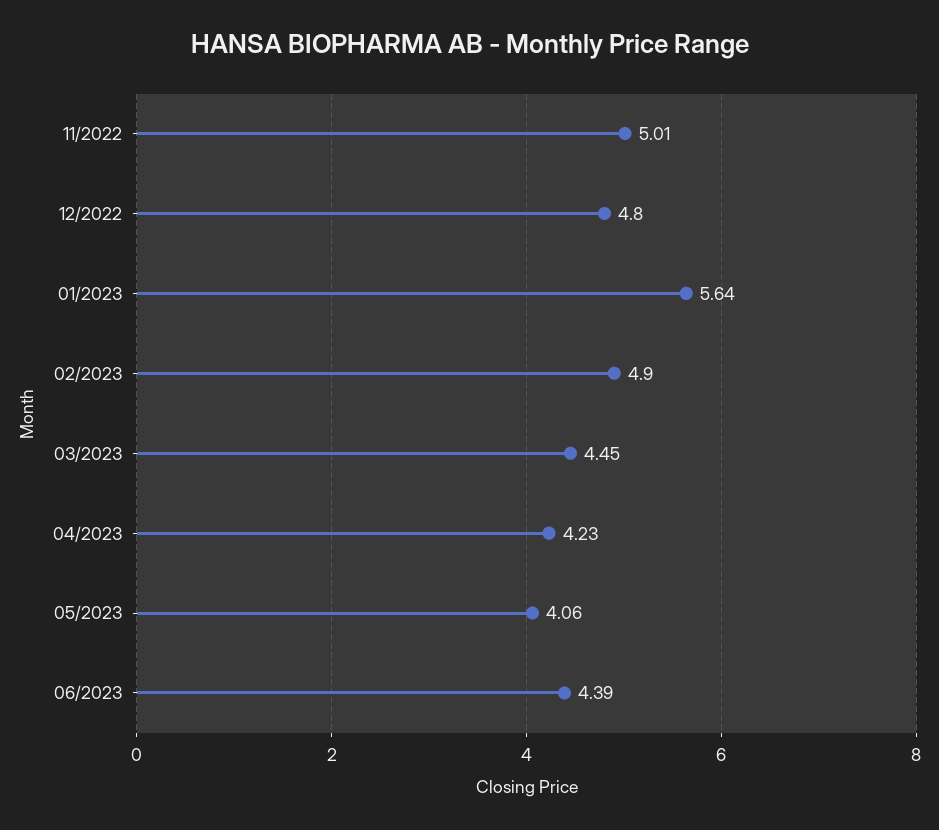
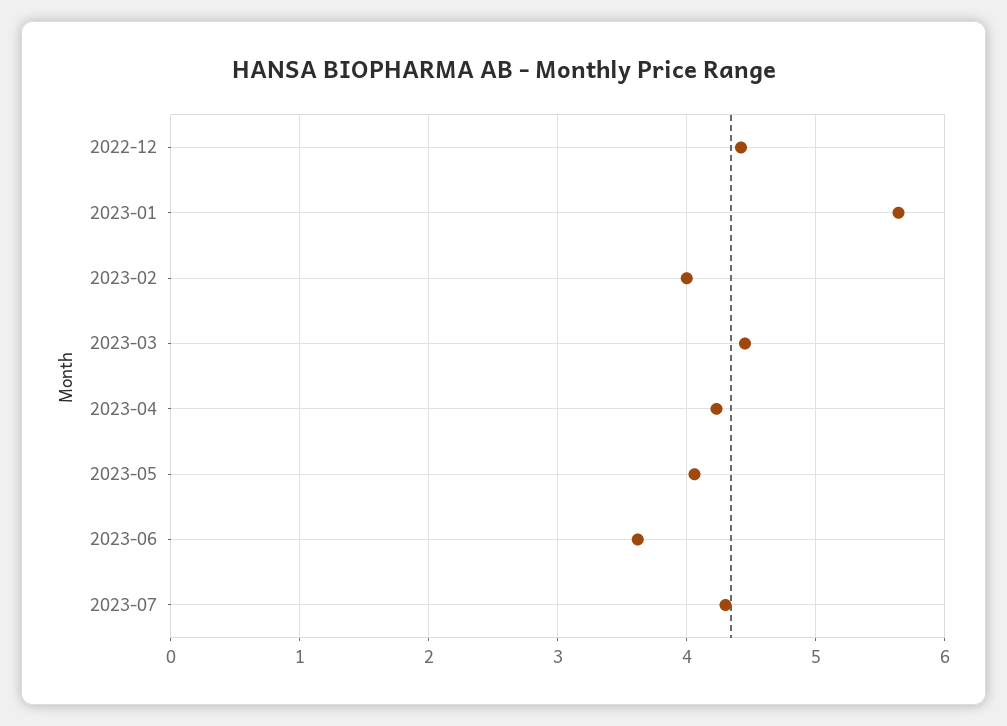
11/2022: 5.01 -> none
12/2022: 4.8 -> 4.4
02/2023: 4.9 -> 4
06/2023: 4.39 -> 3.6
2023-07: none -> 4.3

